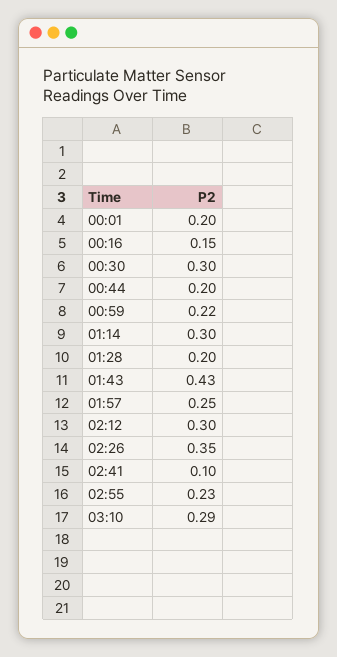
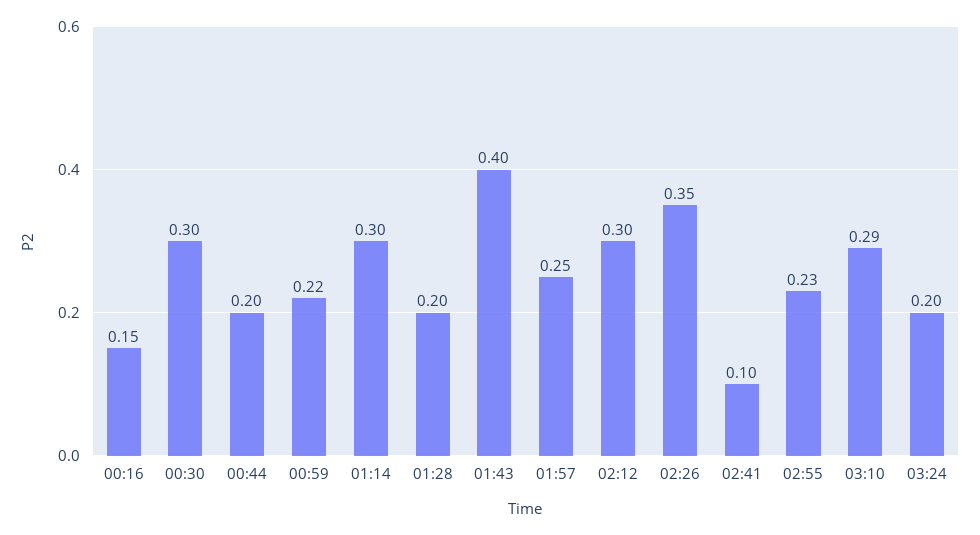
00:01: 0.2 -> none
01:43: 0.43 -> 0.4
03:24: none -> 0.2

